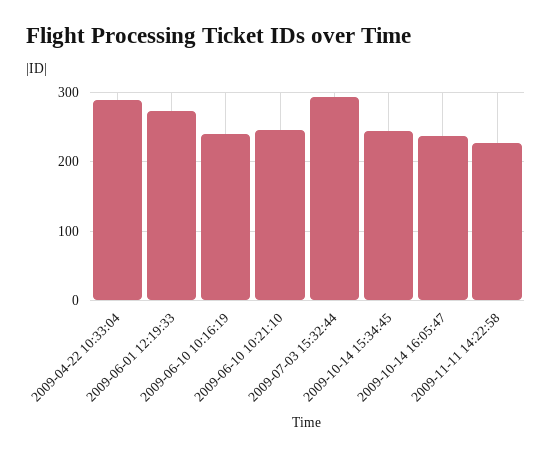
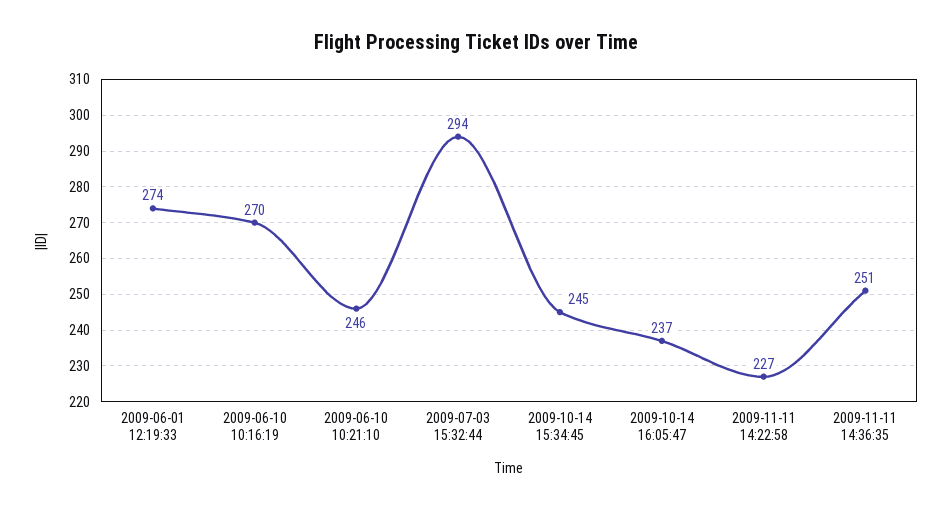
2009-04-22 10:33:04: 290 -> none
2009-06-10 10:16:19: 240 -> 270
2009-11-11 14:36:35: none -> 251

